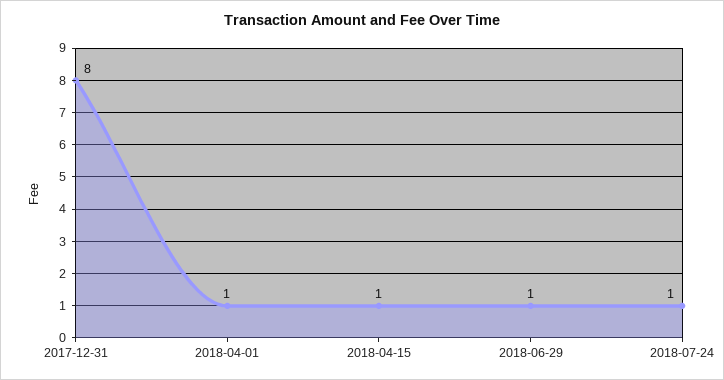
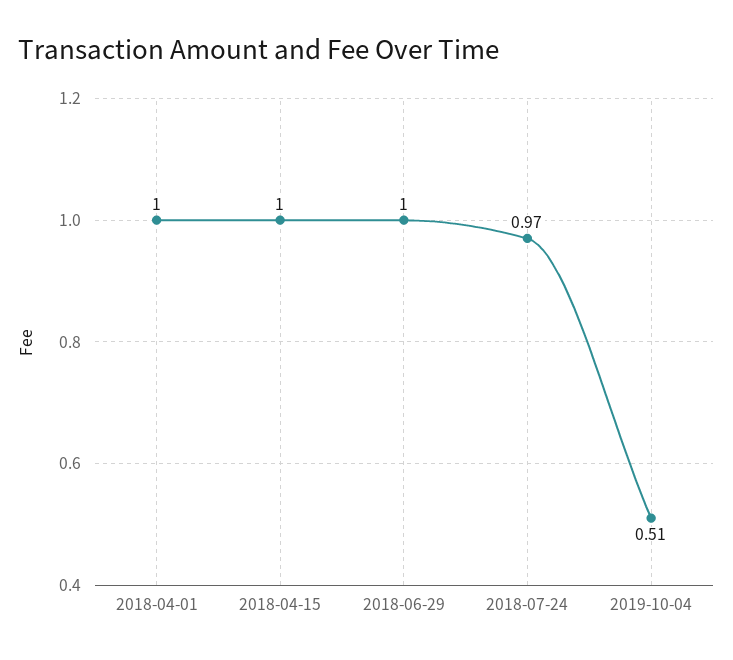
2017-12-31: 8 -> none
2018-07-24: 1 -> 0.97
2019-10-04: none -> 0.51

